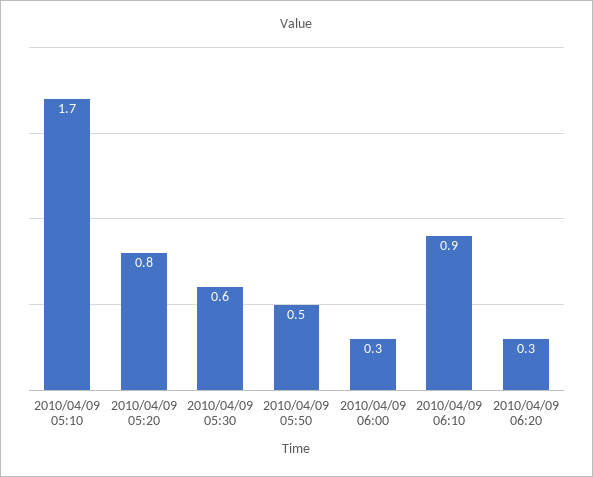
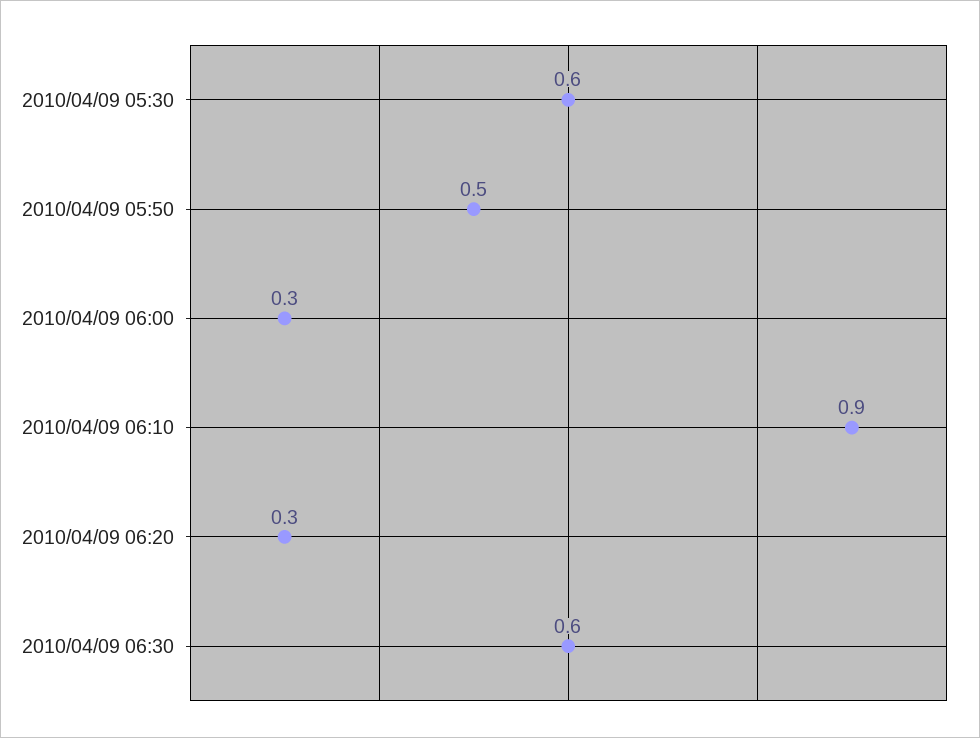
2010/04/09 05:10: 1.7 -> none
2010/04/09 05:20: 0.8 -> none
2010/04/09 06:30: none -> 0.6

